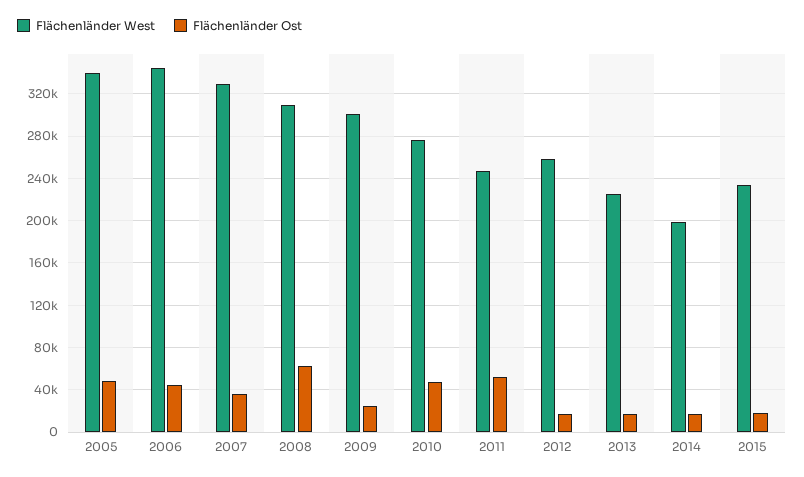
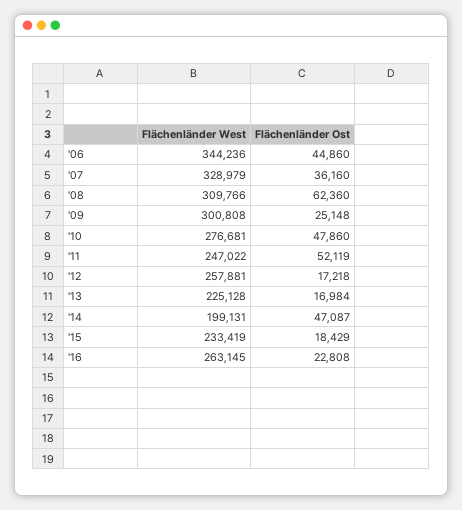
Flächenländer West, 2005: 340000 -> none
Flächenländer Ost, 2005: 50000 -> none
Flächenländer Ost, 2014: 20000 -> 47087
Flächenländer West, '16: none -> 263145
Flächenländer Ost, '16: none -> 22808

